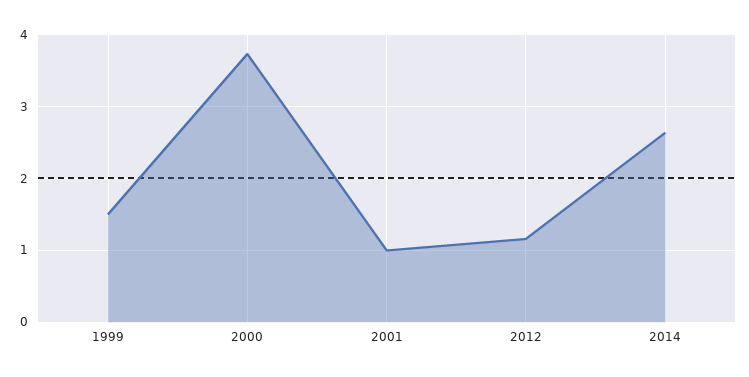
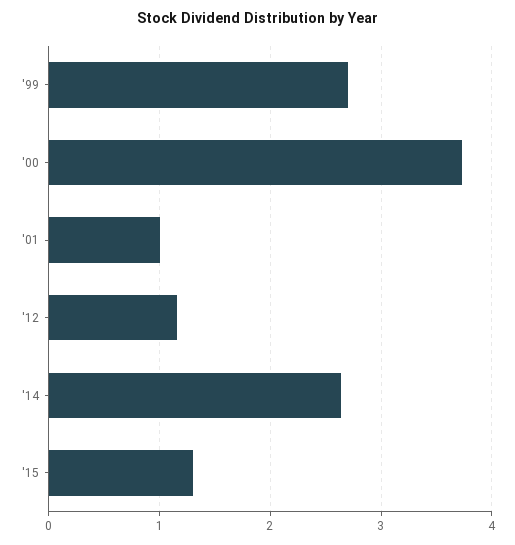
1999: 1.5 -> 2.7
'15: none -> 1.3

